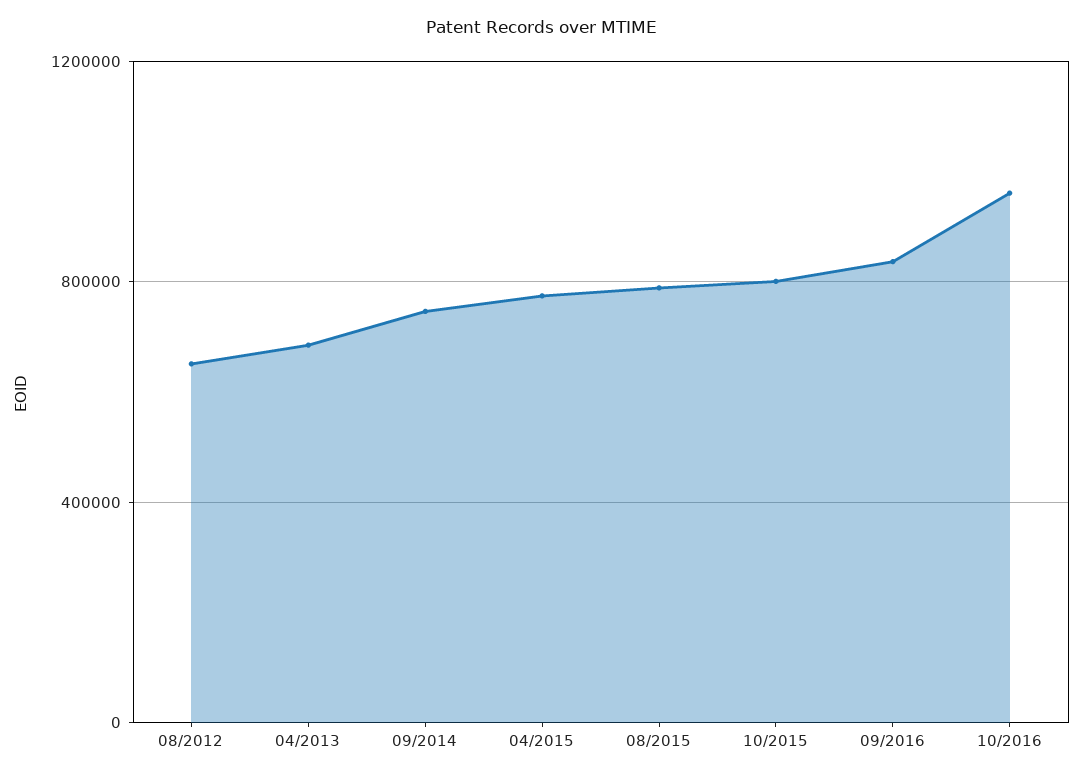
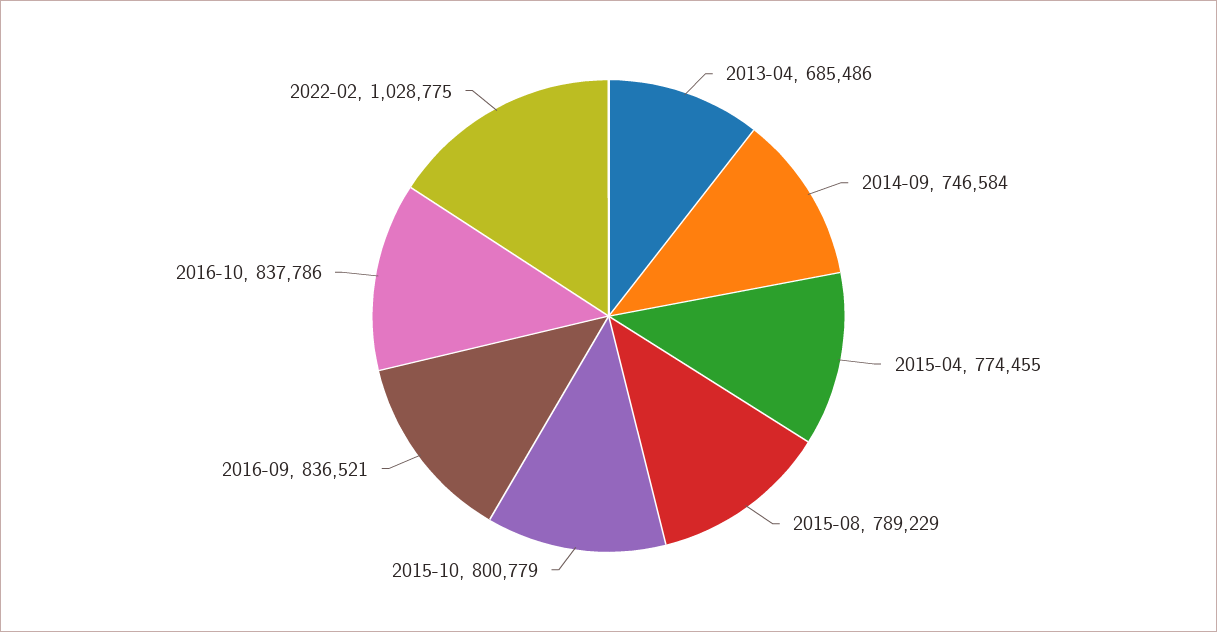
08/2012: 650000 -> none
10/2016: 950000 -> 837786
2022-02: none -> 1028775

